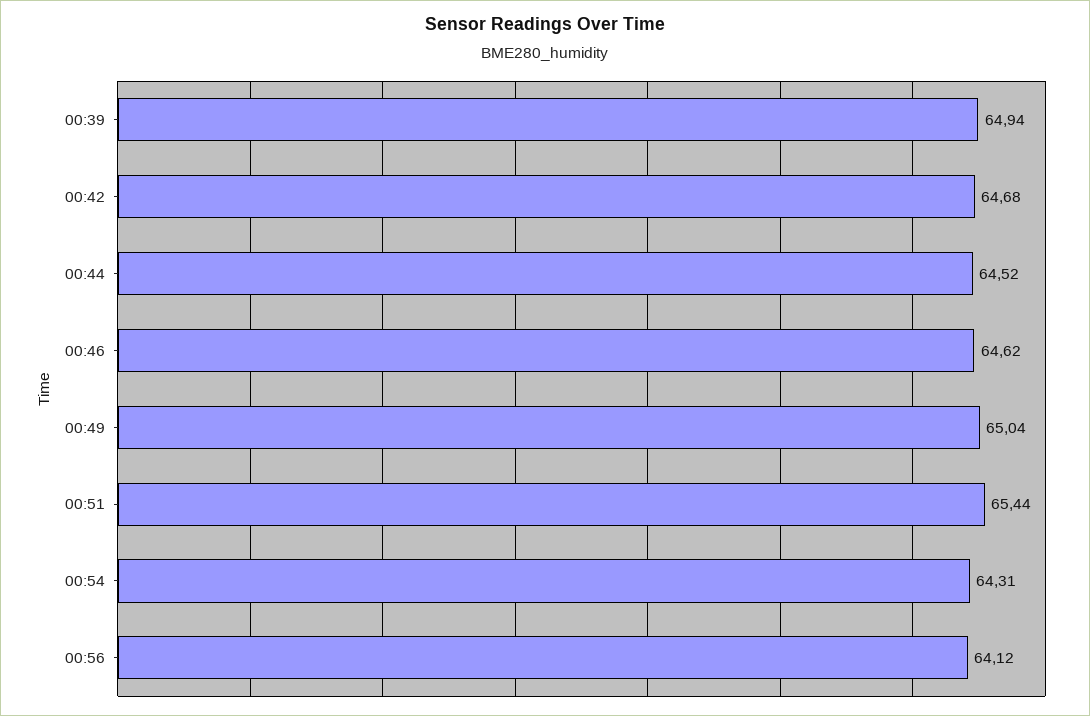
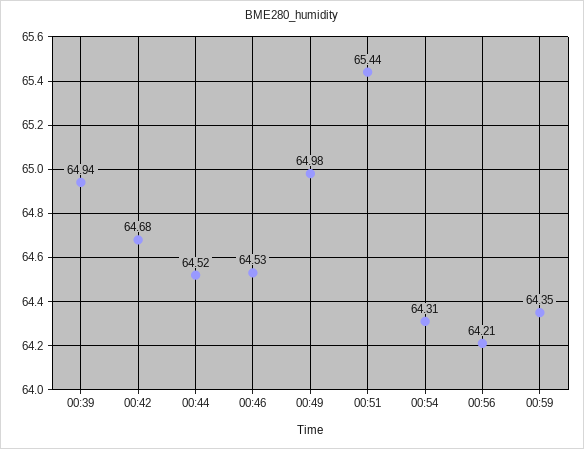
00:46: 64.62 -> 64.53
00:49: 65.04 -> 64.98
00:56: 64.12 -> 64.21
00:59: none -> 64.35

